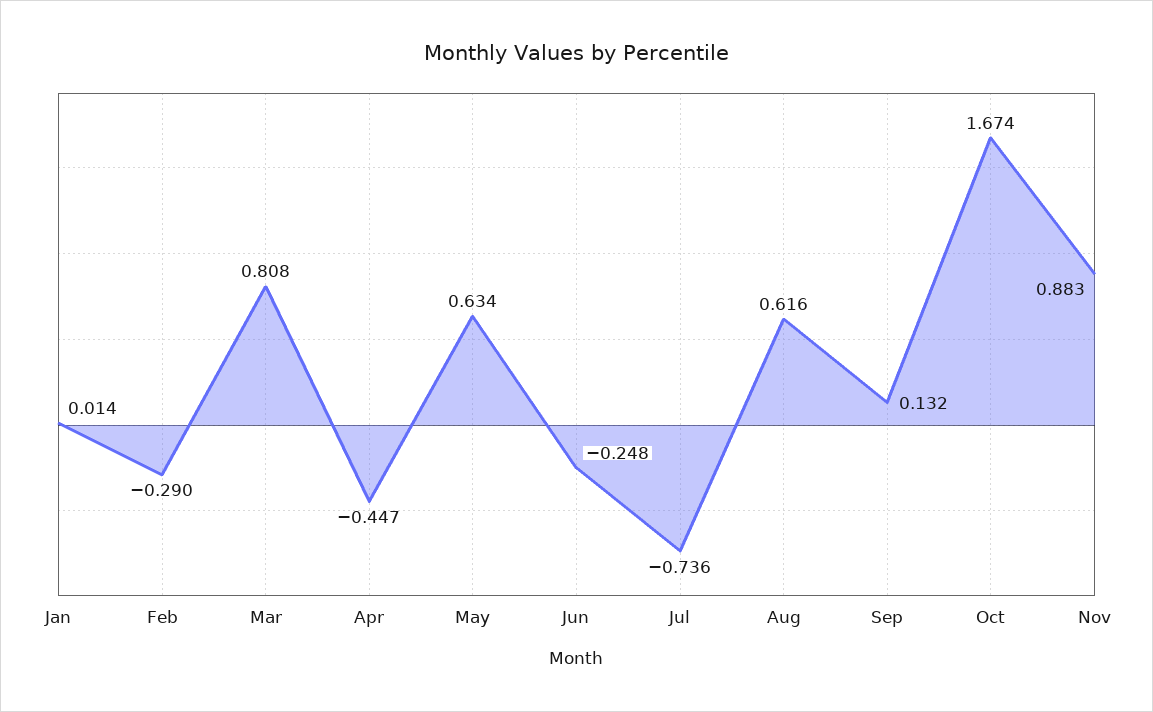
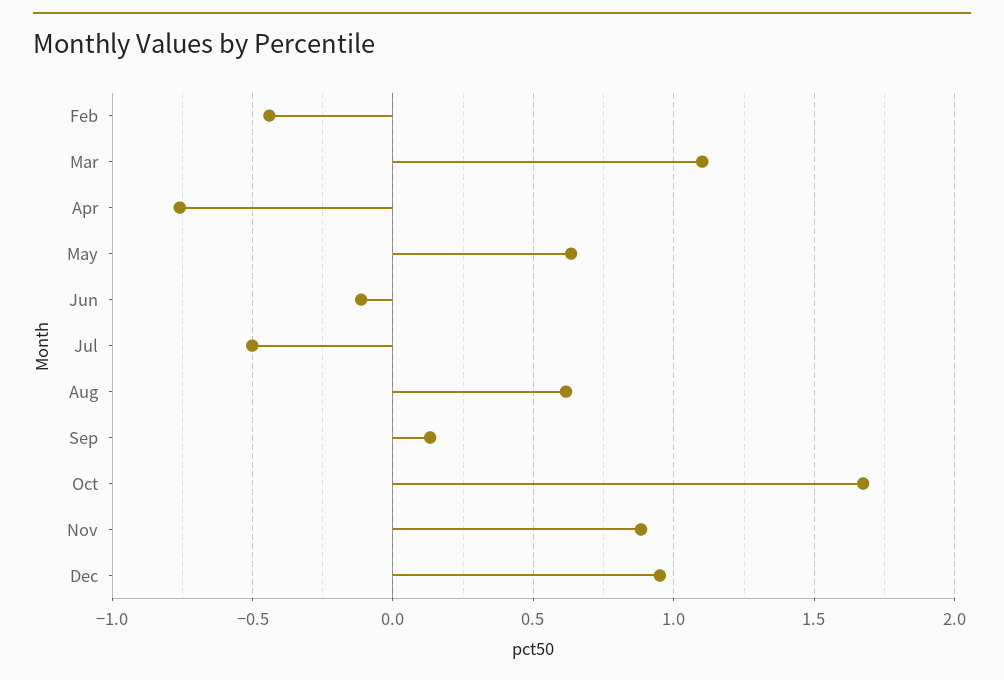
Jan: 0.014 -> none
Feb: -0.29 -> -0.45
Mar: 0.808 -> 1.1
Apr: -0.447 -> -0.75
Jun: -0.248 -> -0.1
Jul: -0.736 -> -0.5
Dec: none -> 0.95

